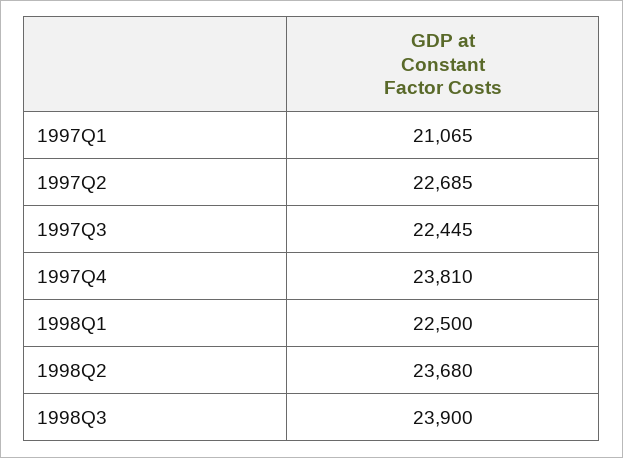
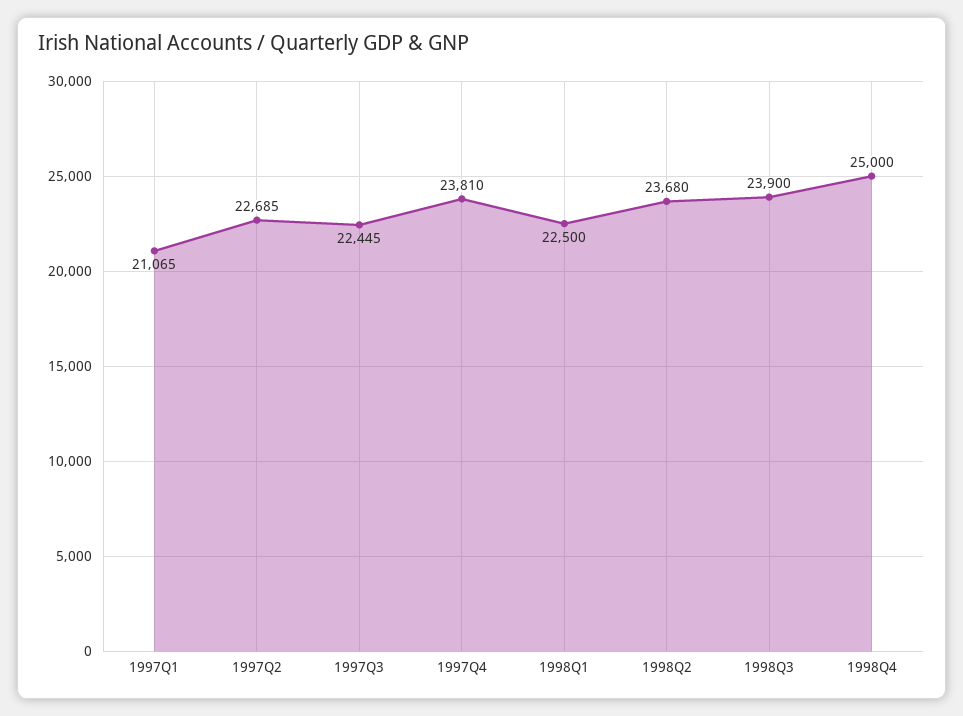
1998Q4: none -> 25000

